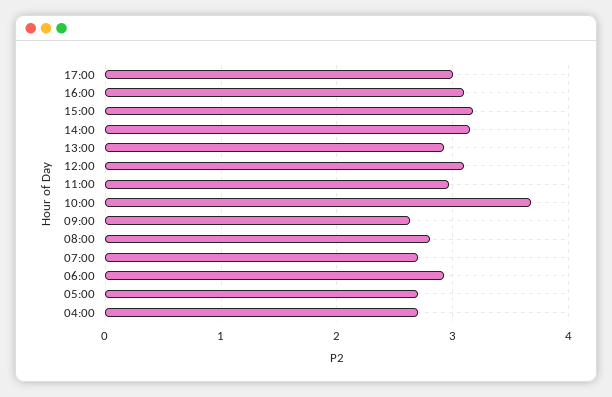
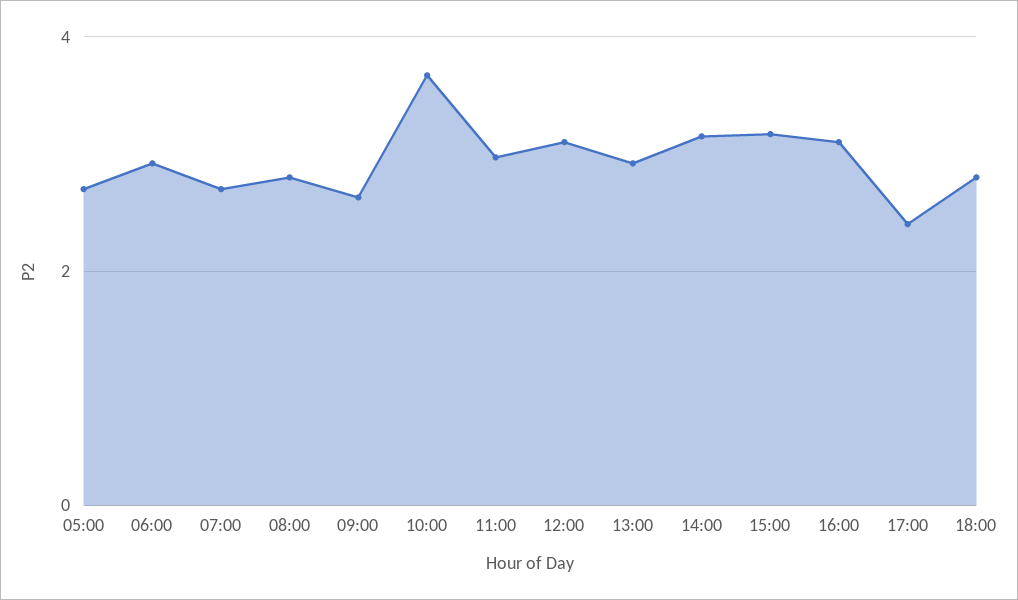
17:00: 3 -> 2.4
04:00: 2.7 -> none
18:00: none -> 2.8

